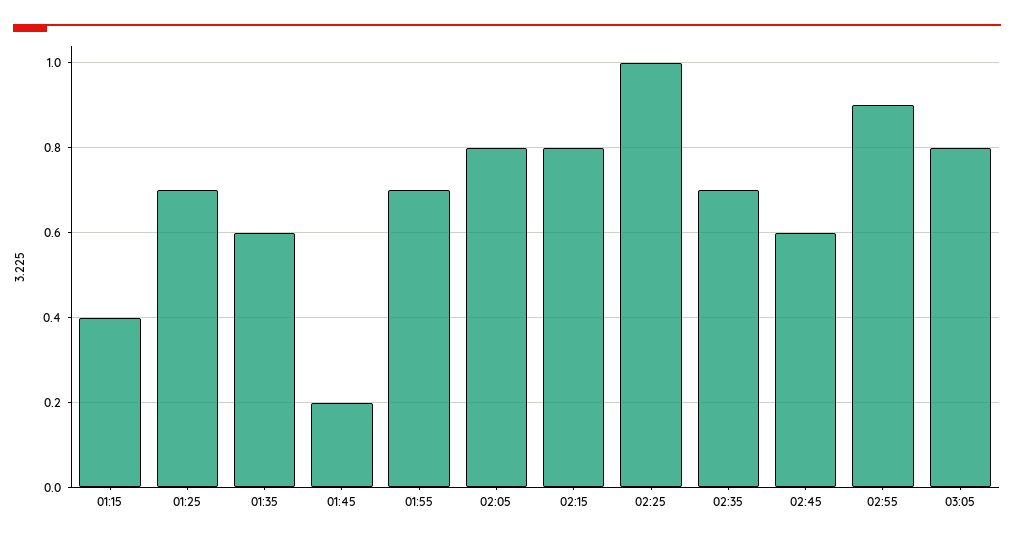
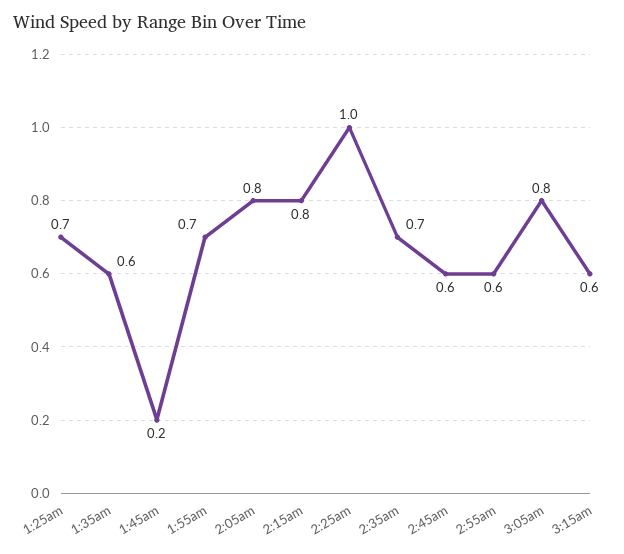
01:15: 0.4 -> none
02:55: 0.9 -> 0.6
3:15am: none -> 0.6

